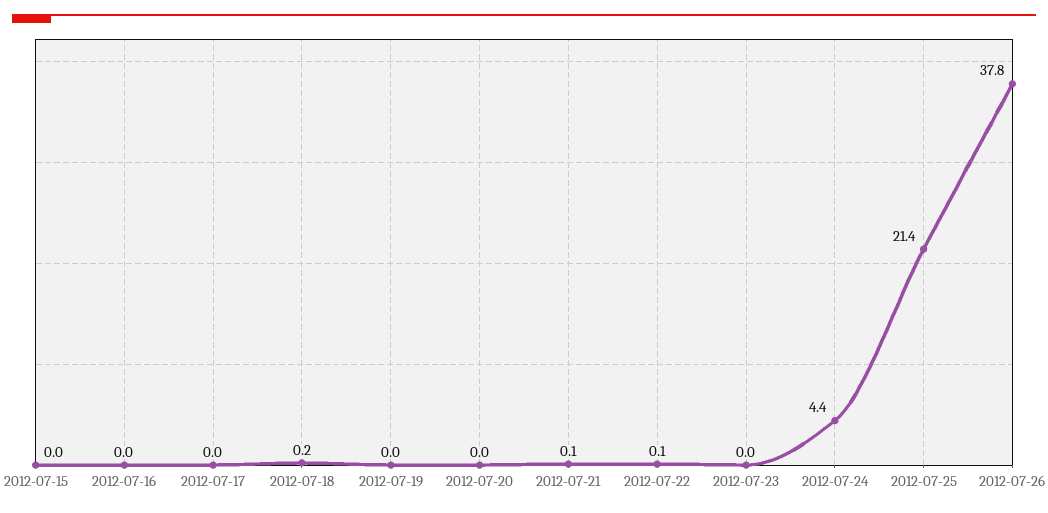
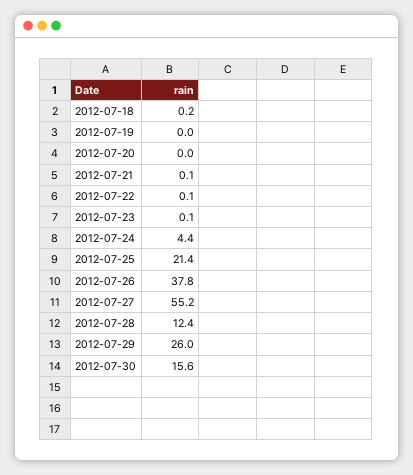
2012-07-15: 0 -> none
2012-07-16: 0 -> none
2012-07-17: 0 -> none
2012-07-23: 0 -> 0.1
2012-07-27: none -> 55.2
2012-07-28: none -> 12.4
2012-07-29: none -> 26
2012-07-30: none -> 15.6

